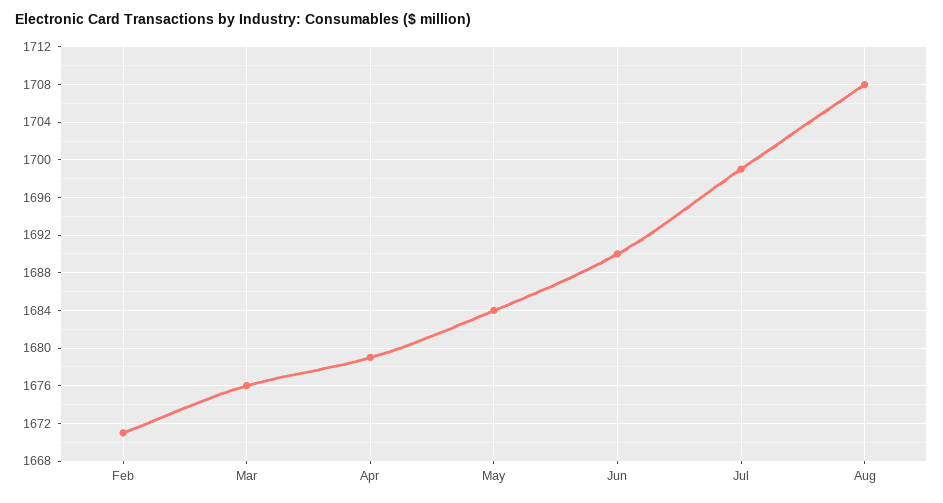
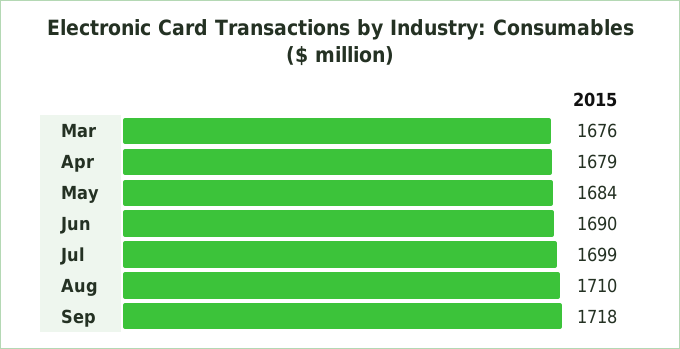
Feb: 1671 -> none
Aug: 1708 -> 1710
Sep: none -> 1718

